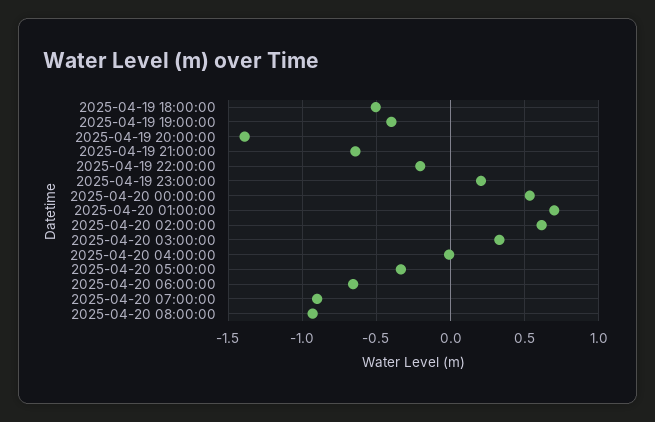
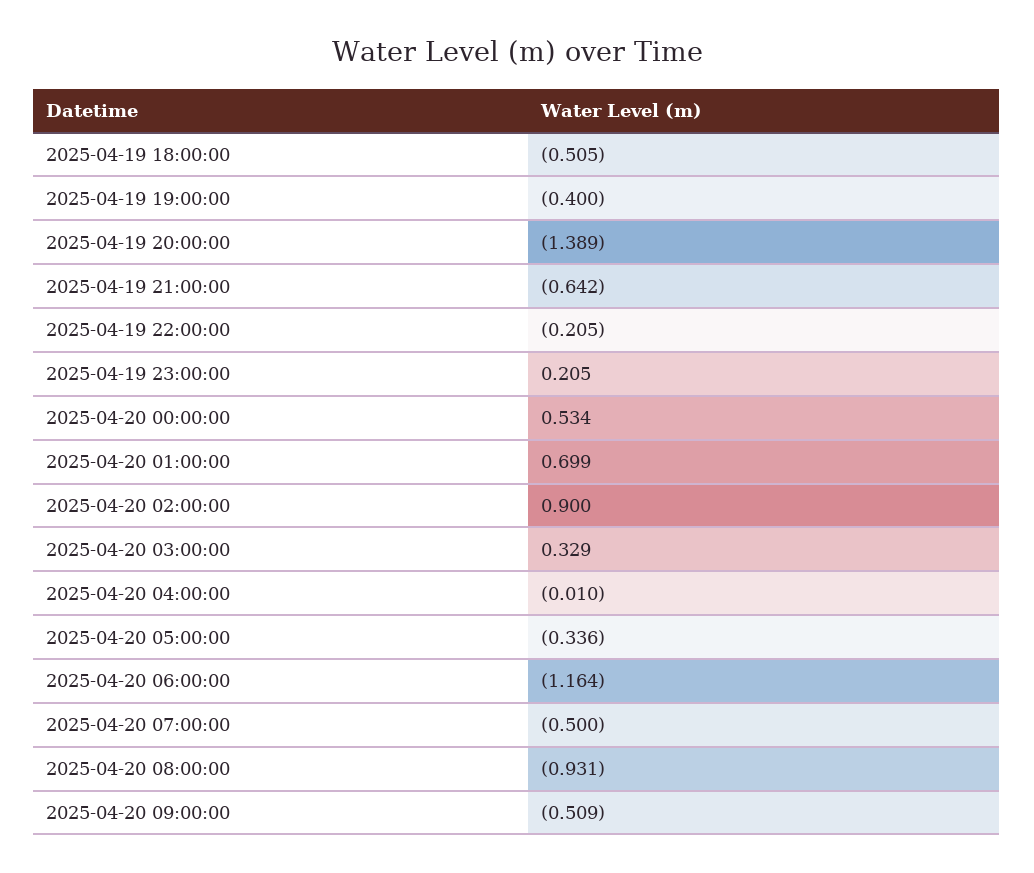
2025-04-20 02:00:00: 0.6 -> 0.9
2025-04-20 06:00:00: -0.65 -> -1.164
2025-04-20 07:00:00: -0.9 -> -0.5
2025-04-20 09:00:00: none -> -0.509

